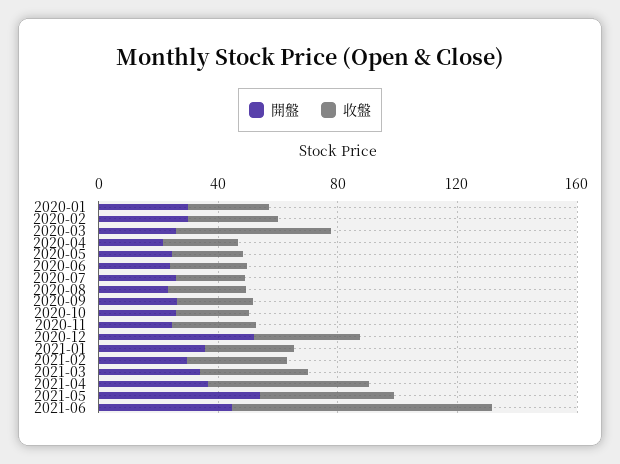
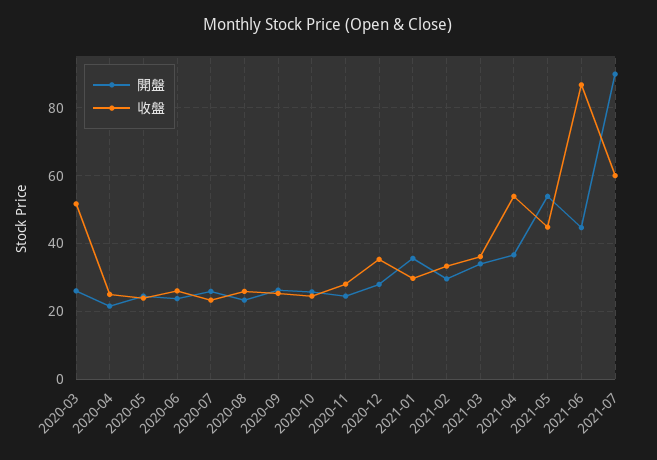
開盤, 2020-01: 30 -> none
收盤, 2020-01: 30 -> none
開盤, 2020-02: 30 -> none
收盤, 2020-02: 30 -> none
開盤, 2020-12: 50 -> 28
開盤, 2021-07: none -> 90
收盤, 2021-07: none -> 60

